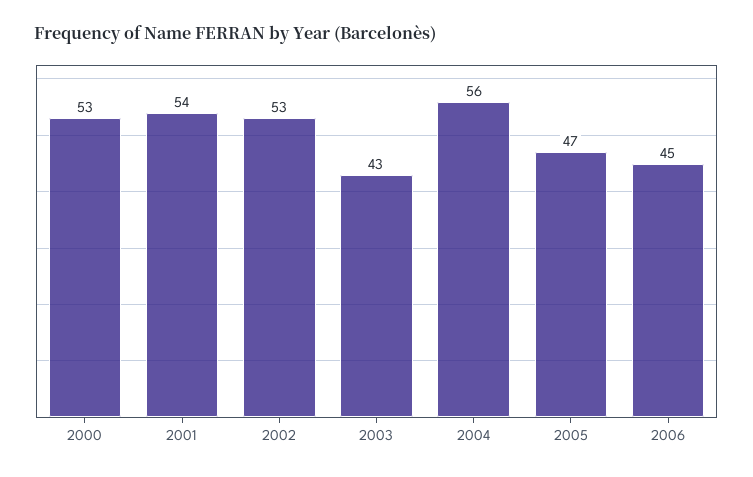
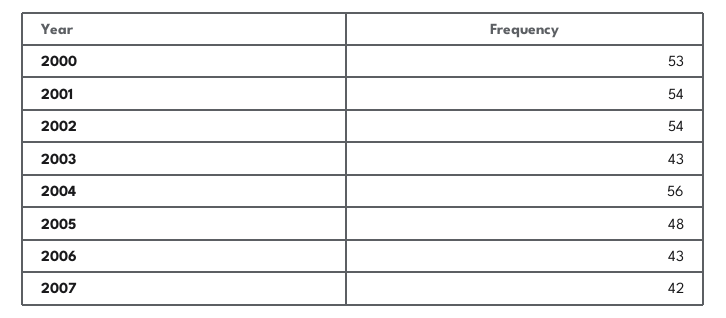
2002: 53 -> 54
2005: 47 -> 48
2006: 45 -> 43
2007: none -> 42

